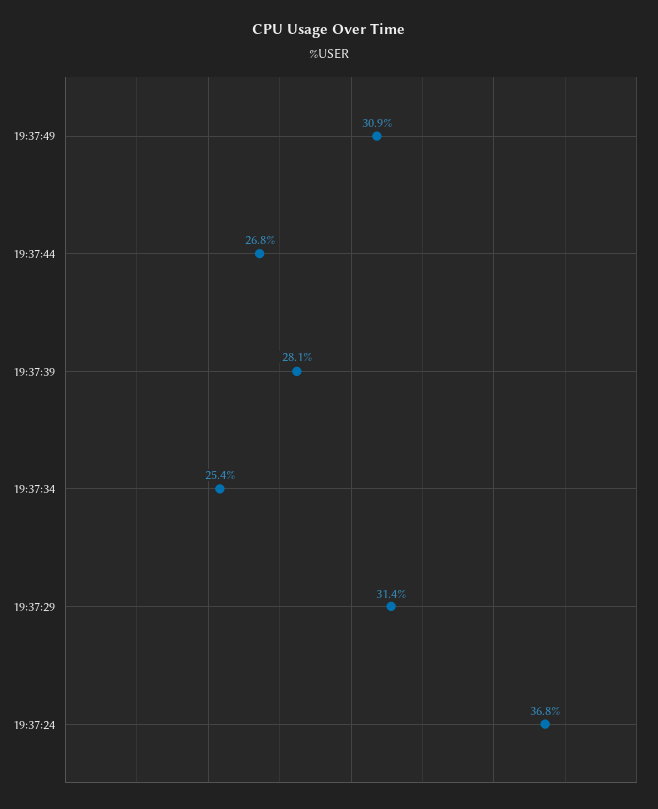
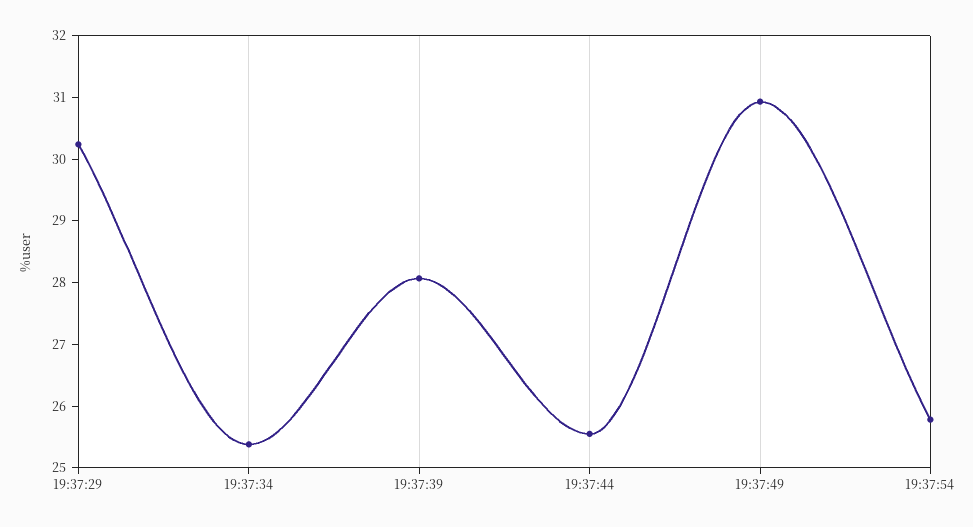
19:37:44: 26.8 -> 25.6
19:37:29: 31.4 -> 30.2
19:37:24: 36.8 -> none
19:37:54: none -> 25.8

